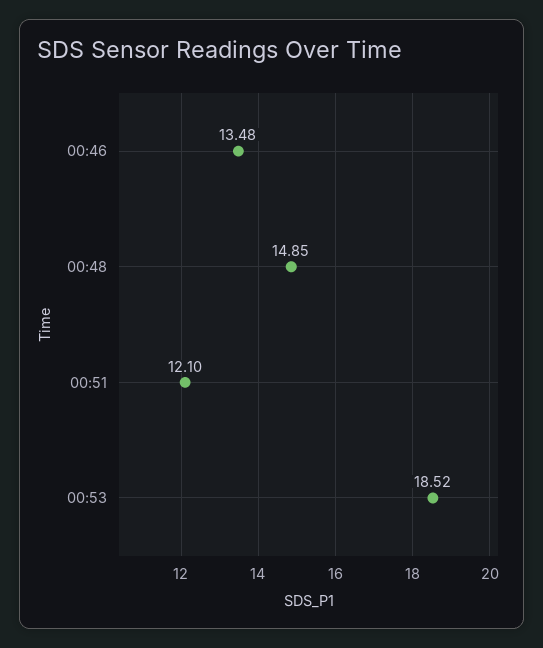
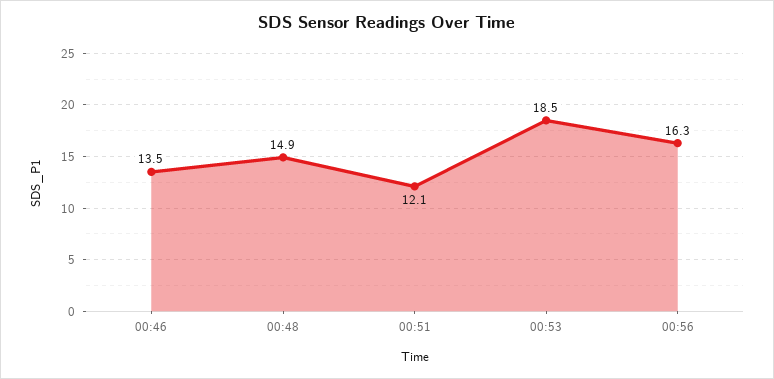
00:56: none -> 16.3

